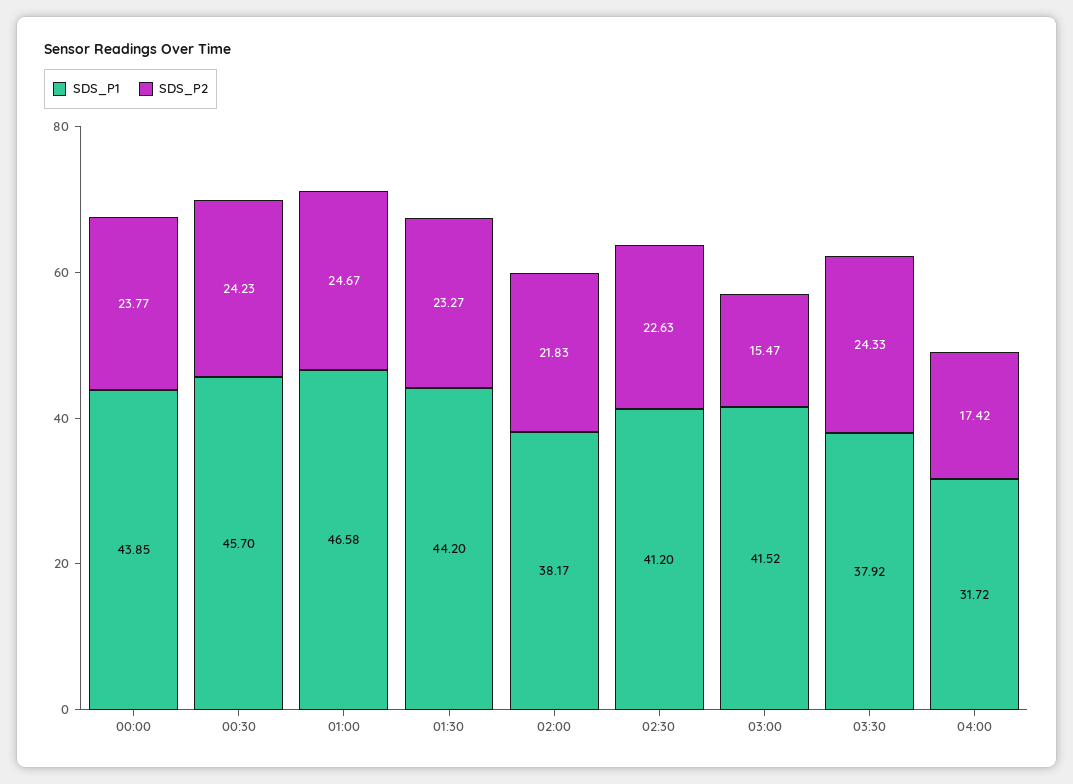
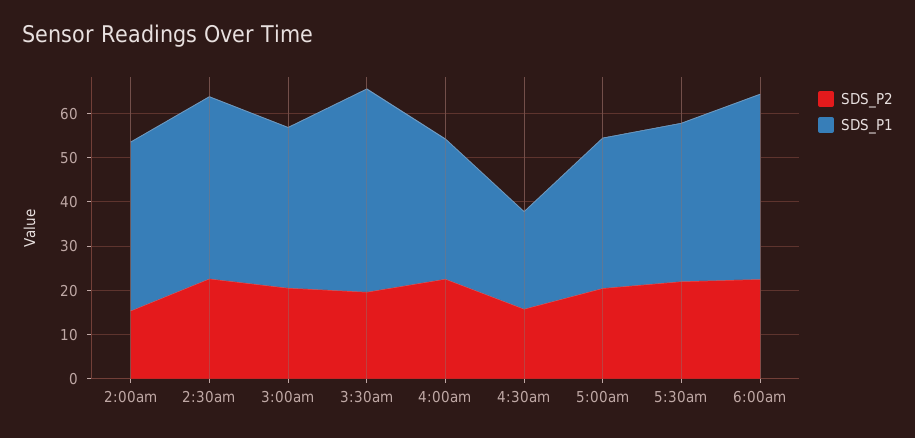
SDS_P1, 00:00: 43.85 -> none
SDS_P2, 00:00: 23.77 -> none
SDS_P1, 00:30: 45.7 -> none
SDS_P2, 00:30: 24.23 -> none
SDS_P1, 01:00: 46.58 -> none
SDS_P2, 01:00: 24.67 -> none
SDS_P1, 01:30: 44.2 -> none
SDS_P2, 01:30: 23.27 -> none
SDS_P2, 02:00: 21.83 -> 16
SDS_P1, 03:00: 41.52 -> 36
SDS_P2, 03:00: 15.47 -> 20
SDS_P1, 03:30: 37.92 -> 46
SDS_P2, 03:30: 24.33 -> 20
SDS_P2, 04:00: 17.42 -> 22
SDS_P2, 4:30am: none -> 16
SDS_P1, 4:30am: none -> 22
SDS_P2, 5:00am: none -> 20
SDS_P1, 5:00am: none -> 34
SDS_P2, 5:30am: none -> 22
SDS_P1, 5:30am: none -> 36
SDS_P2, 6:00am: none -> 22
SDS_P1, 6:00am: none -> 42

